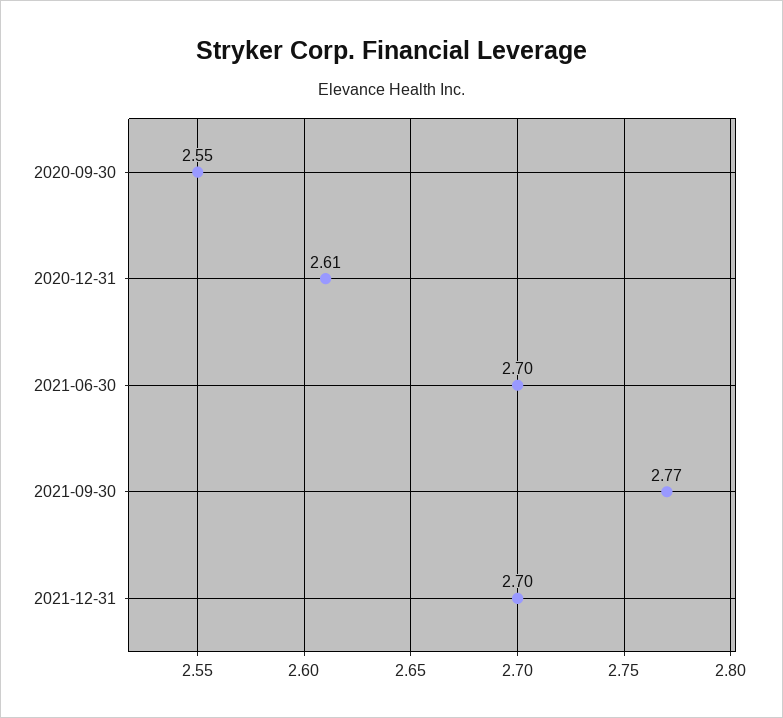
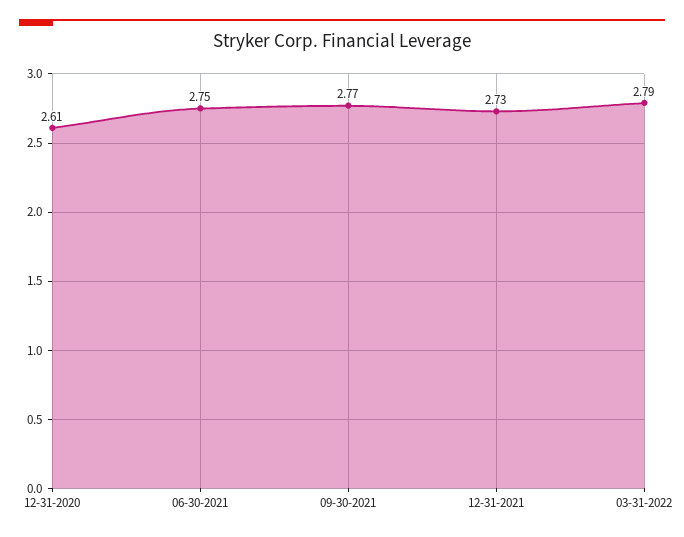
2020-09-30: 2.55 -> none
2021-06-30: 2.7 -> 2.75
2021-12-31: 2.7 -> 2.73
03-31-2022: none -> 2.79

